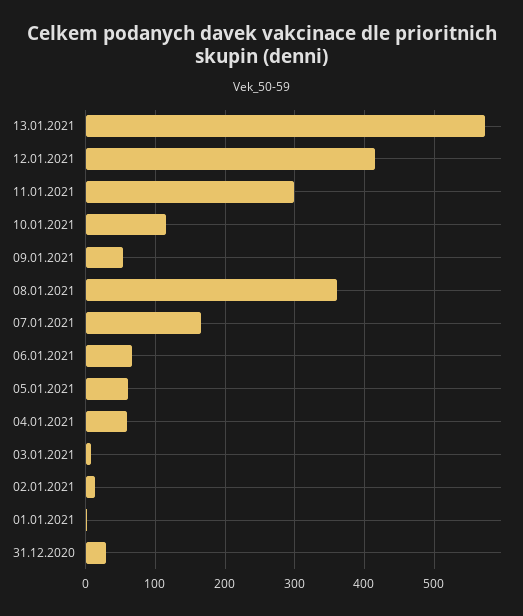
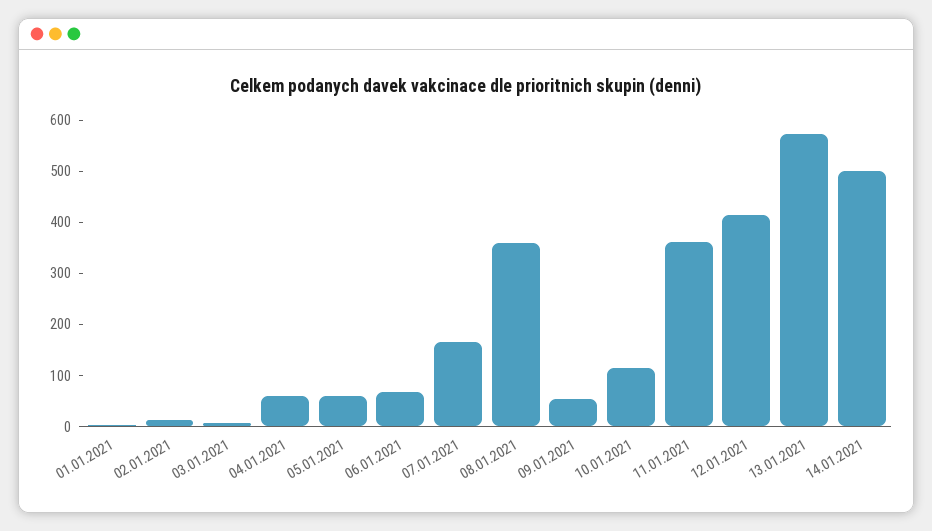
11.01.2021: 300 -> 360
31.12.2020: 30 -> none
14.01.2021: none -> 500

